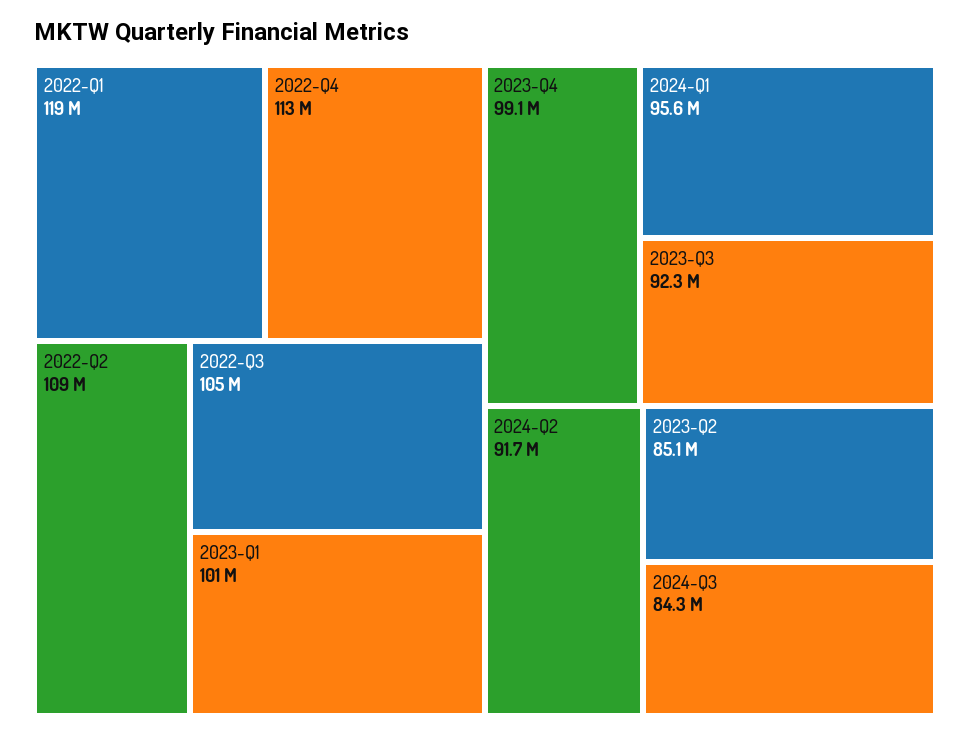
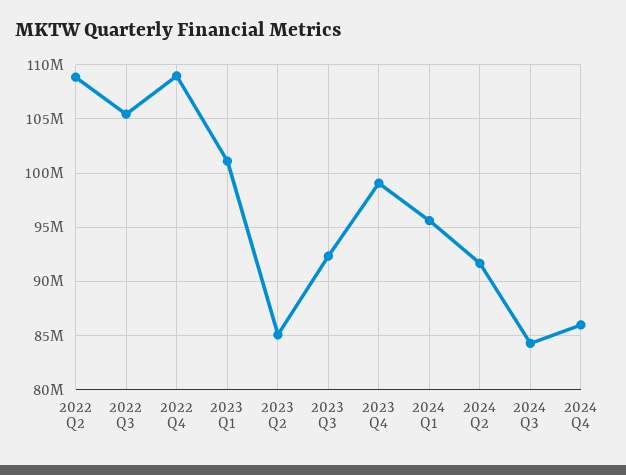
2022-Q1: 119000000 -> none
2022-Q4: 113000000 -> 109000000
2024 Q4: none -> 86000000

